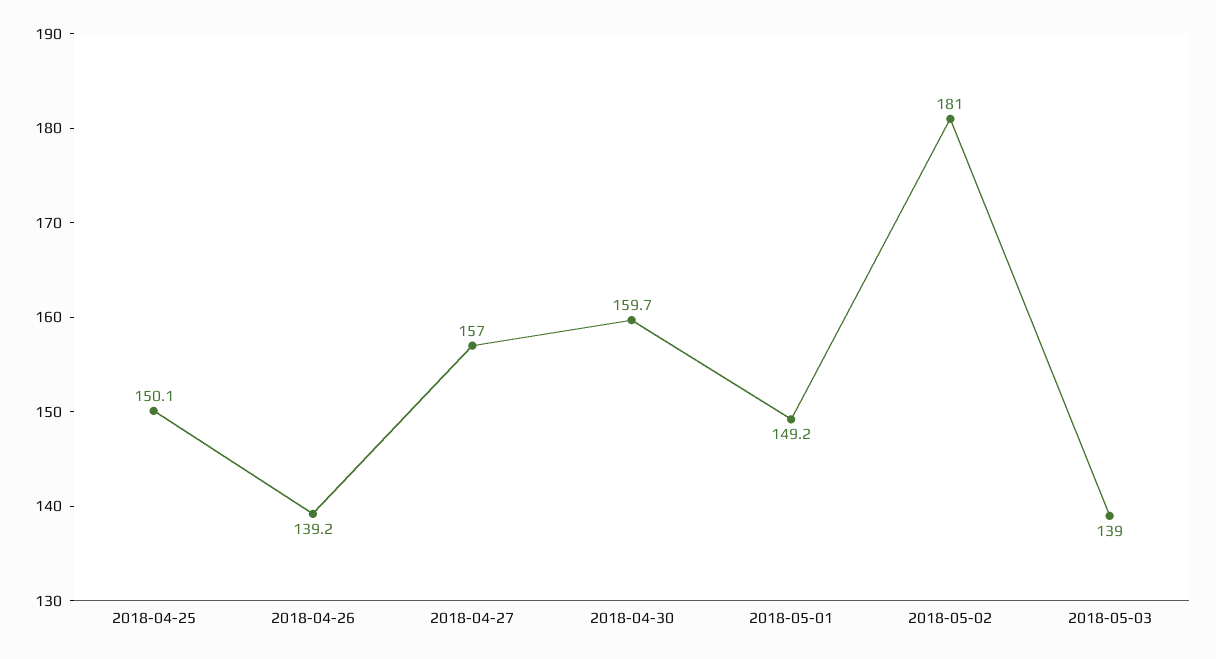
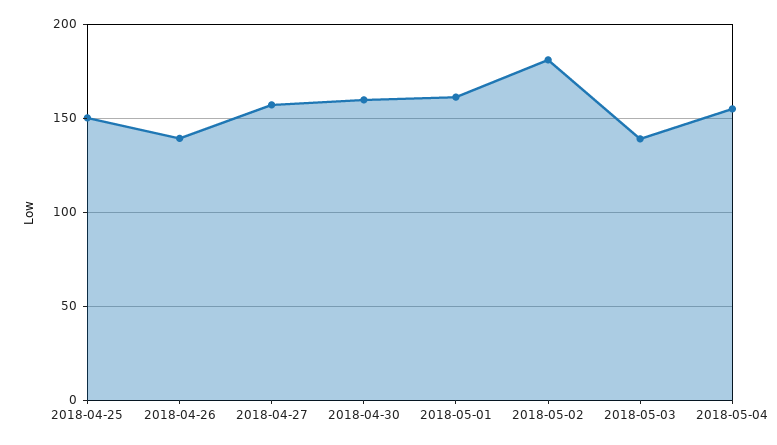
2018-05-01: 149.2 -> 160
2018-05-04: none -> 155

